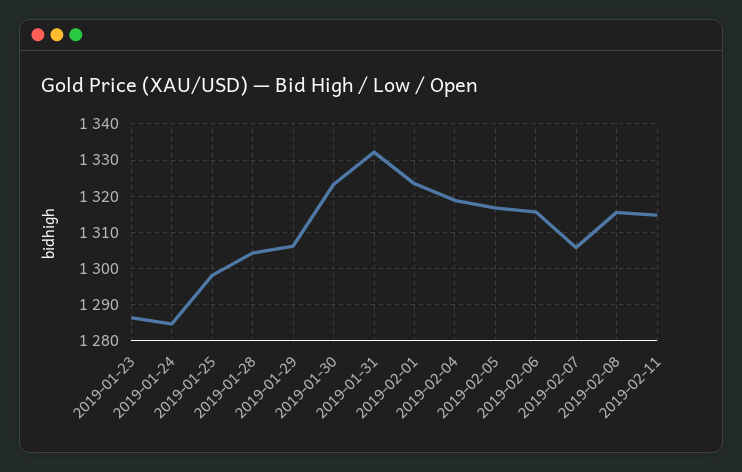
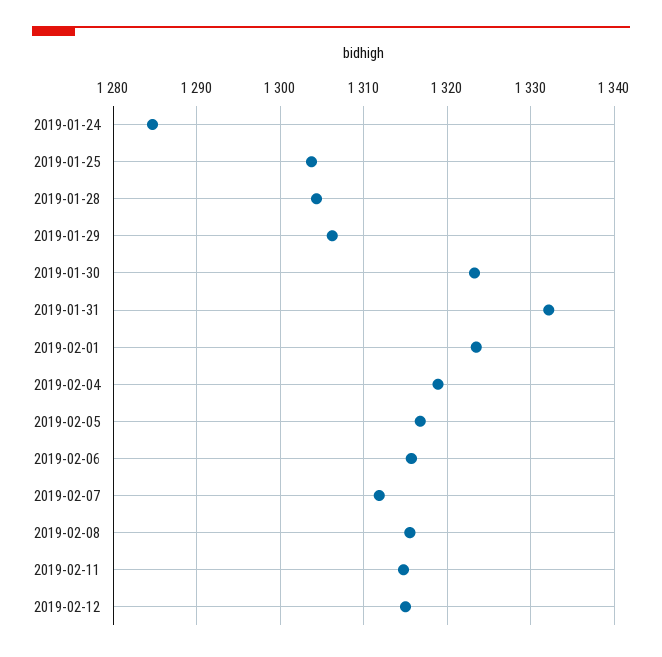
2019-01-23: 1286 -> none
2019-01-25: 1298 -> 1304
2019-02-07: 1306 -> 1312
2019-02-12: none -> 1315

